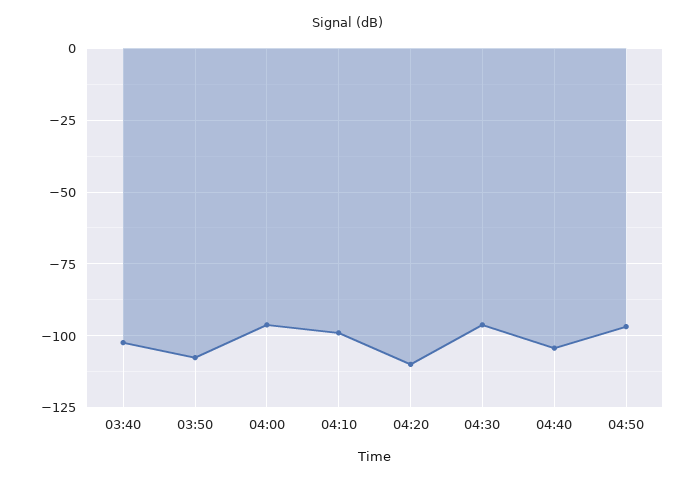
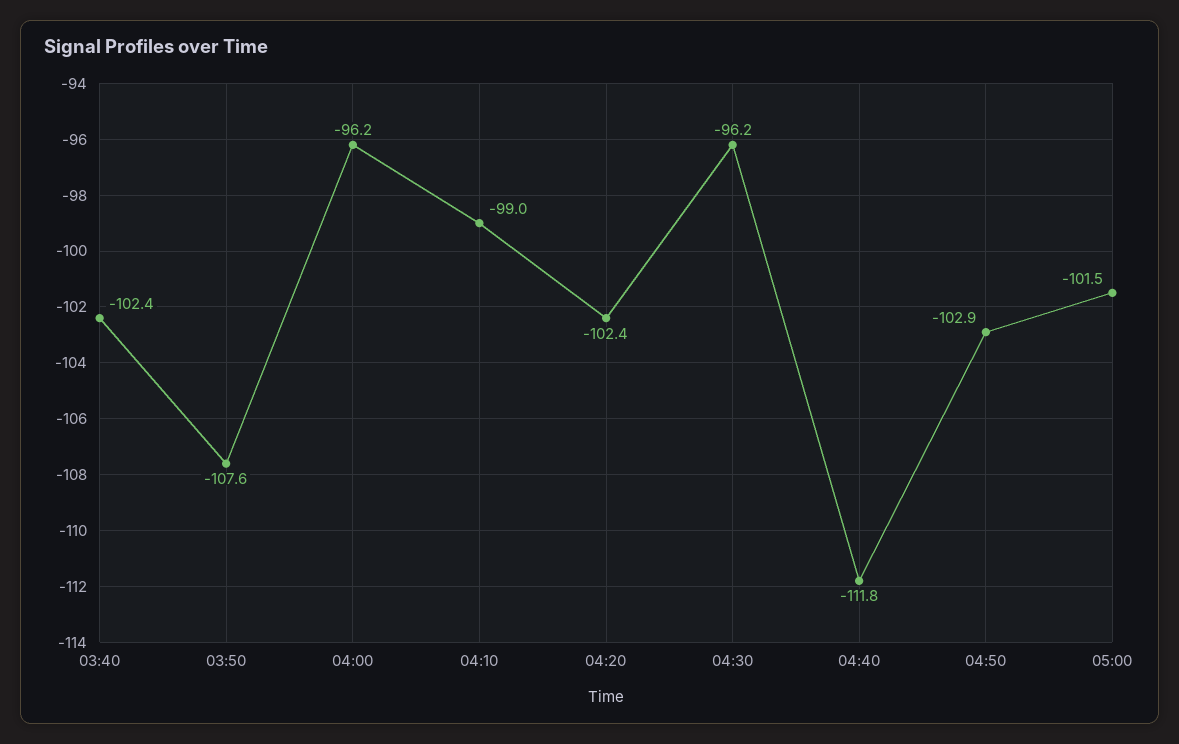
04:20: -110 -> -102.4
04:40: -105 -> -111.8
04:50: -97.5 -> -102.9
05:00: none -> -101.5

